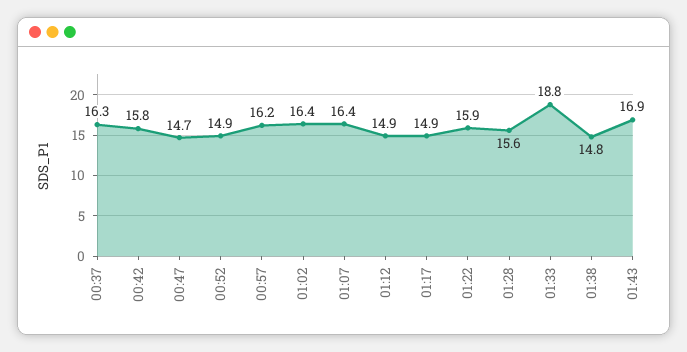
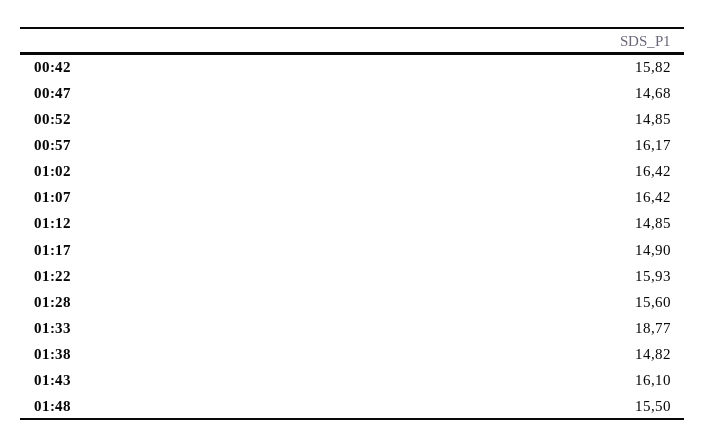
00:37: 16.3 -> none
01:43: 16.9 -> 16.1
01:48: none -> 15.5

